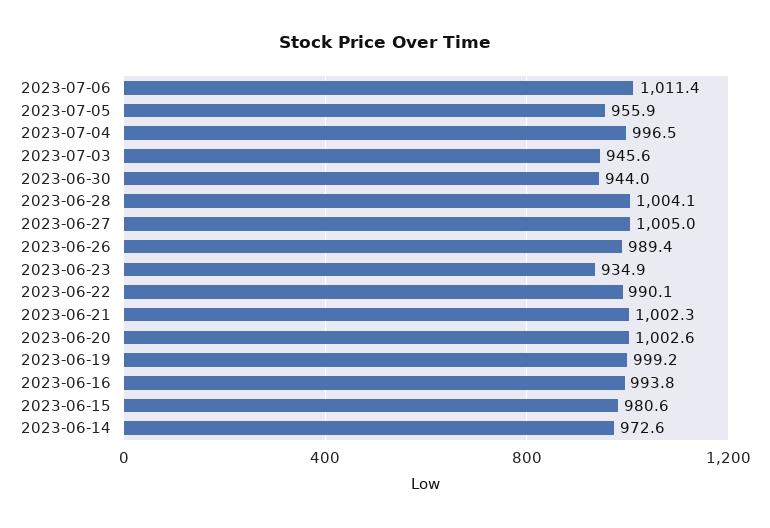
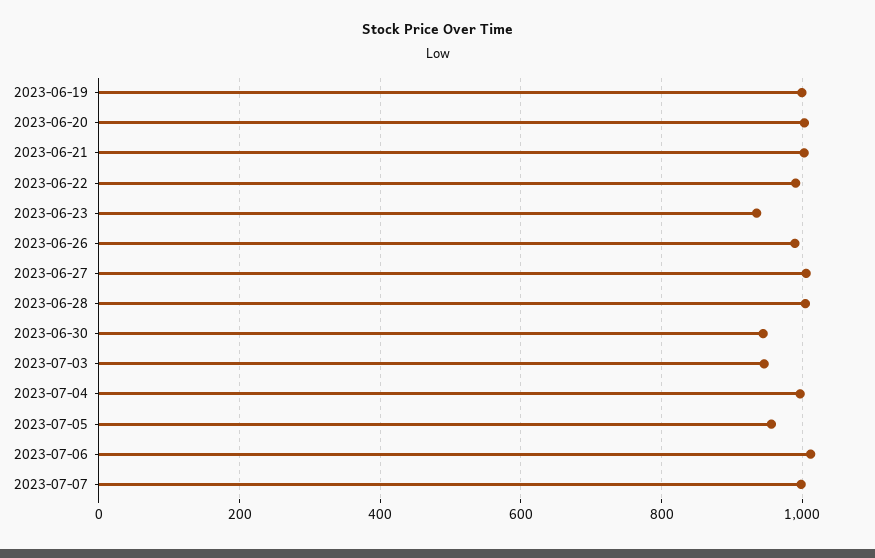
2023-06-16: 993.8 -> none
2023-06-15: 980.6 -> none
2023-06-14: 972.6 -> none
2023-07-07: none -> 1000

